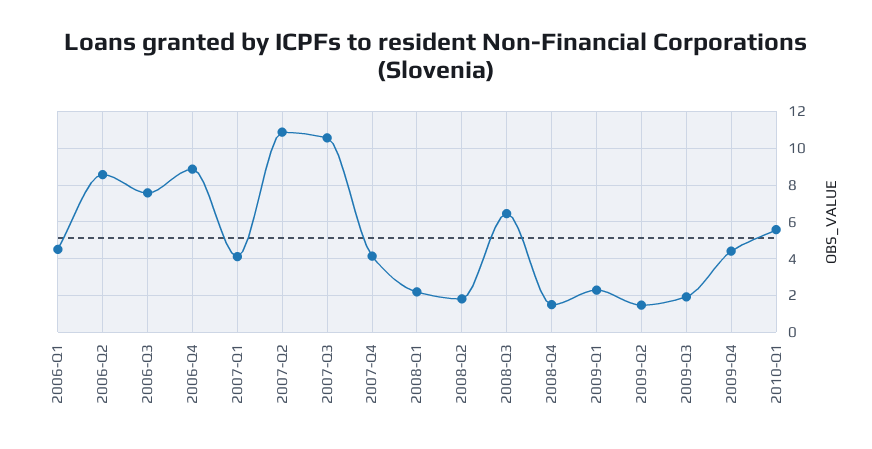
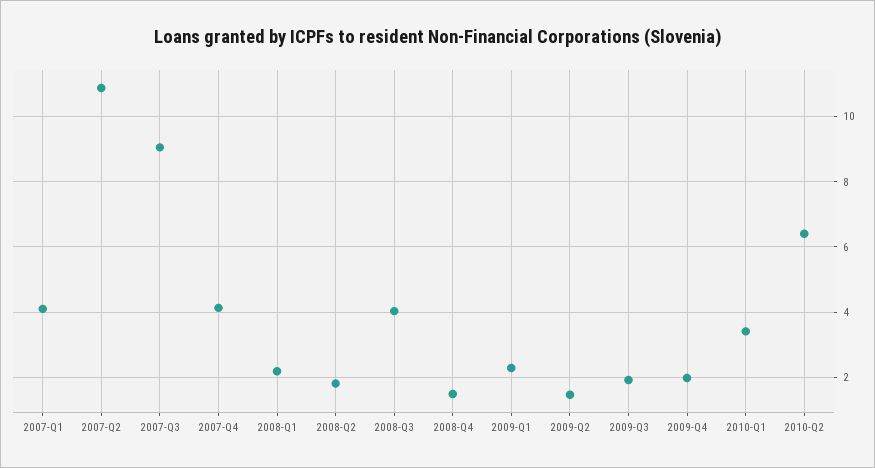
2006-Q1: 4.5 -> none
2006-Q2: 8.5 -> none
2006-Q3: 7.5 -> none
2006-Q4: 9 -> none
2007-Q3: 10.5 -> 9
2008-Q3: 6.5 -> 4
2009-Q4: 4.5 -> 2
2010-Q1: 5.5 -> 3.4
2010-Q2: none -> 6.4

